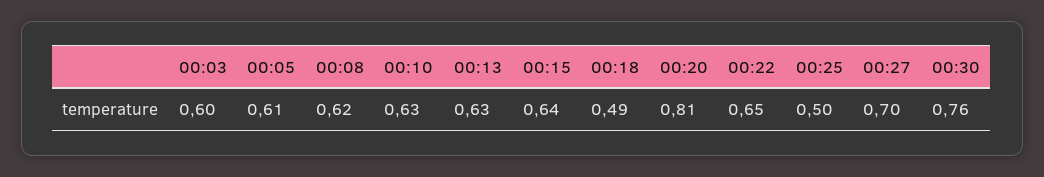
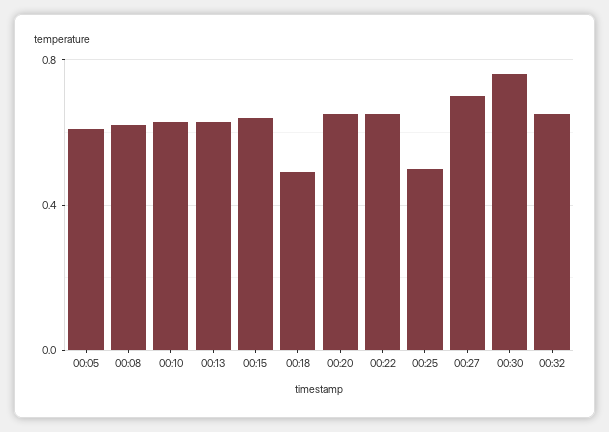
00:03: 0.6 -> none
00:20: 0.81 -> 0.65
00:32: none -> 0.65

